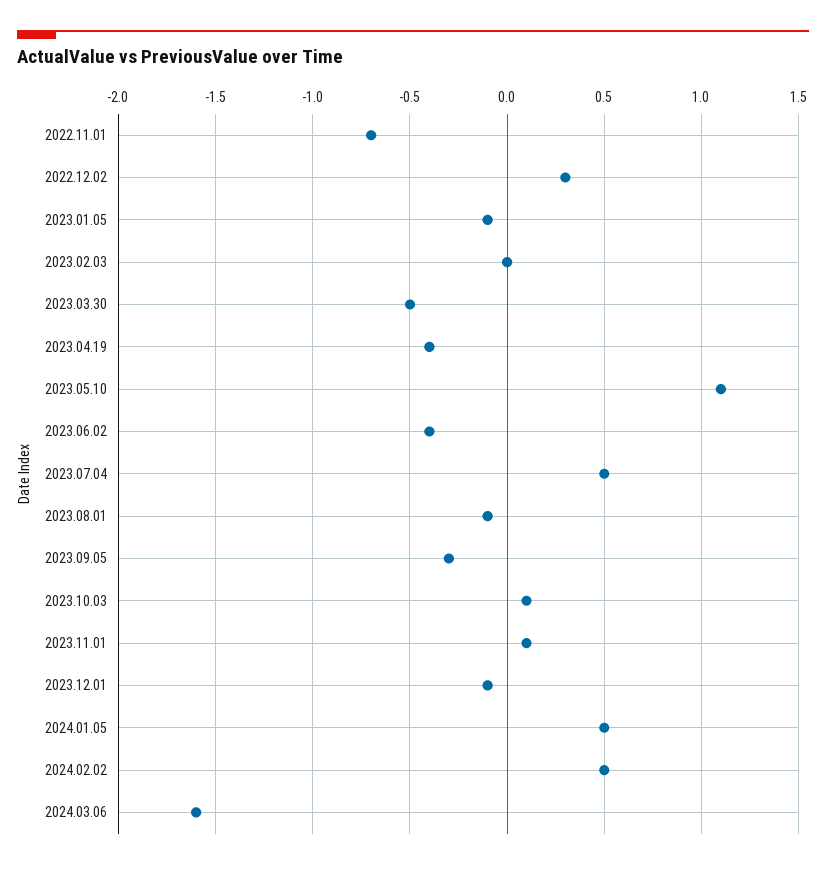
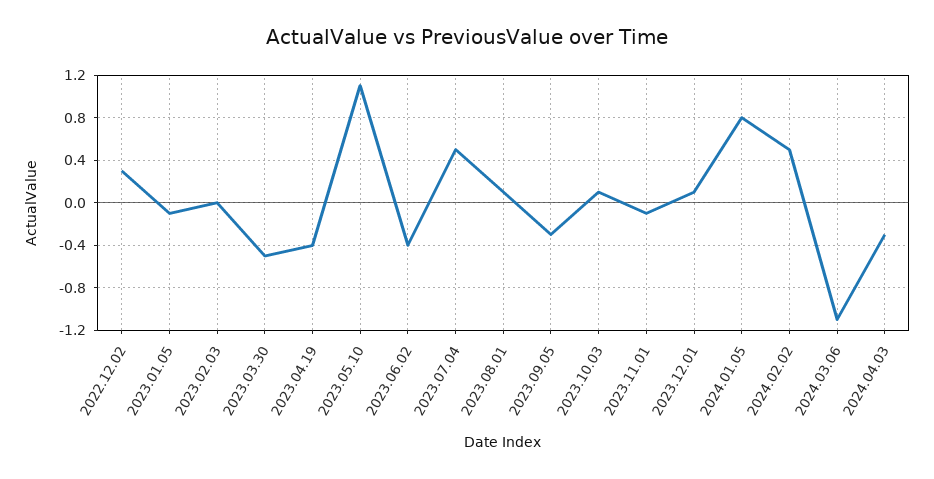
2022.11.01: -0.7 -> none
2023.08.01: -0.1 -> 0.1
2023.11.01: 0.1 -> -0.1
2023.12.01: -0.1 -> 0.1
2024.01.05: 0.5 -> 0.8
2024.03.06: -1.6 -> -1.1
2024.04.03: none -> -0.3

